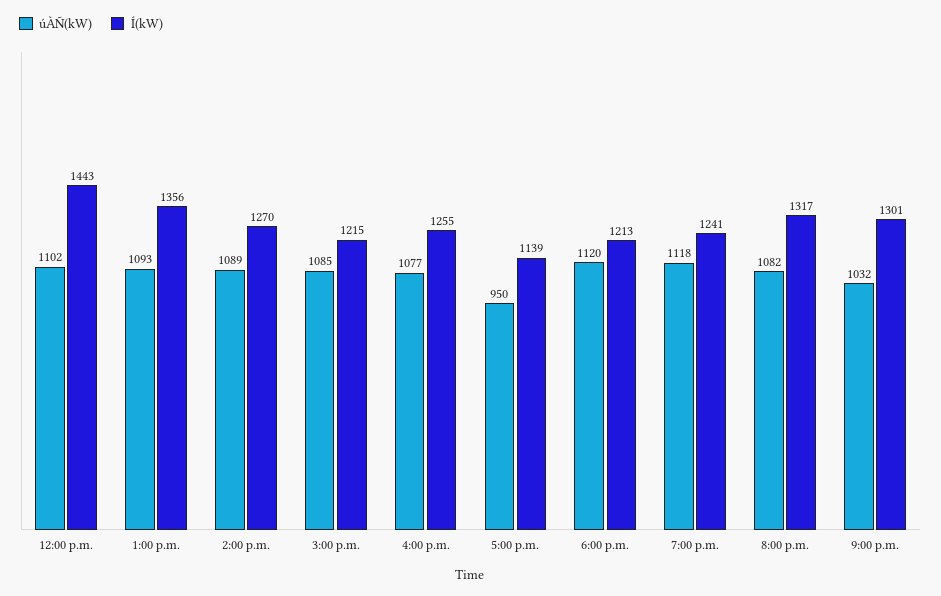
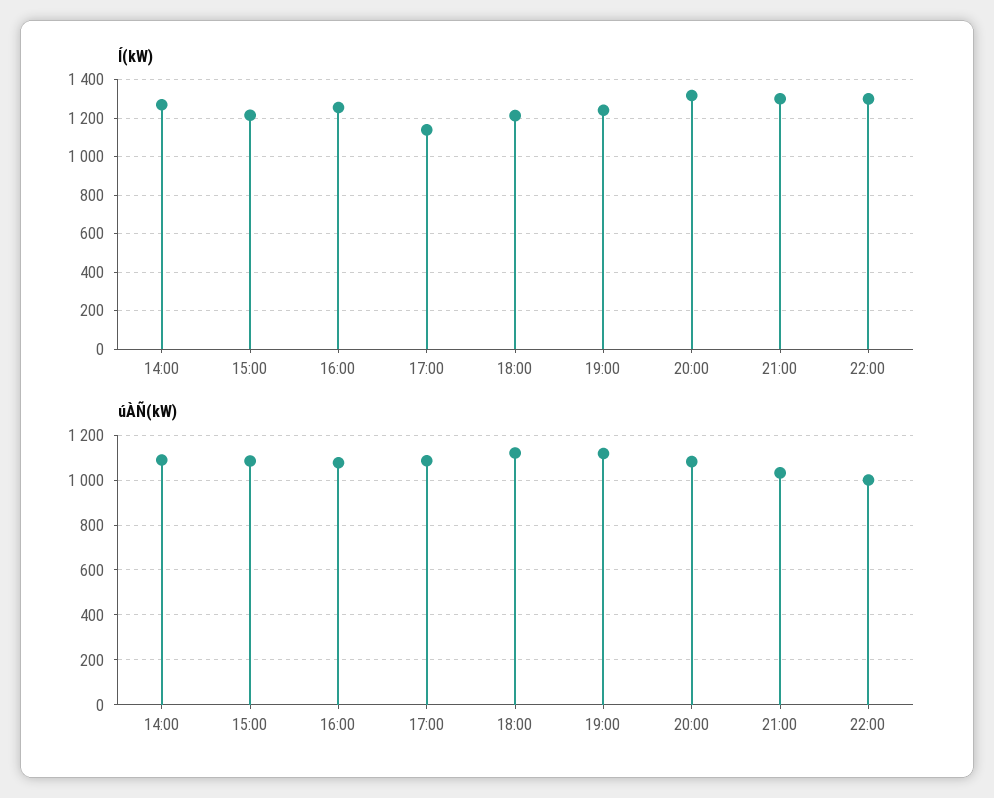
úÀÑ(kW), 12:00 p.m.: 1102 -> none
Í(kW), 12:00 p.m.: 1443 -> none
úÀÑ(kW), 1:00 p.m.: 1093 -> none
Í(kW), 1:00 p.m.: 1356 -> none
úÀÑ(kW), 5:00 p.m.: 950 -> 1100
Í(kW), 22:00: none -> 1300
úÀÑ(kW), 22:00: none -> 1000

